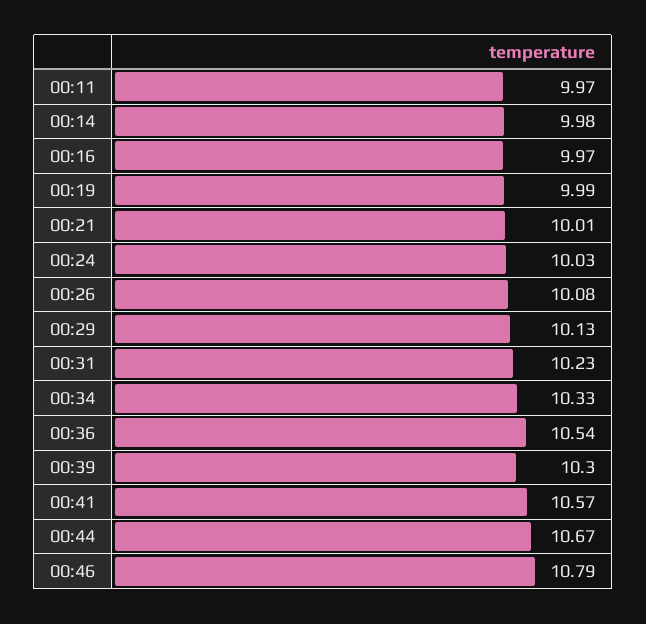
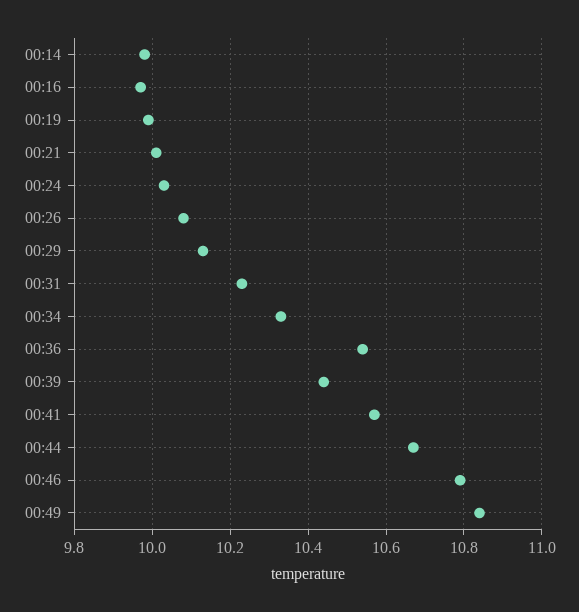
00:11: 9.97 -> none
00:39: 10.3 -> 10.45
00:49: none -> 10.85

